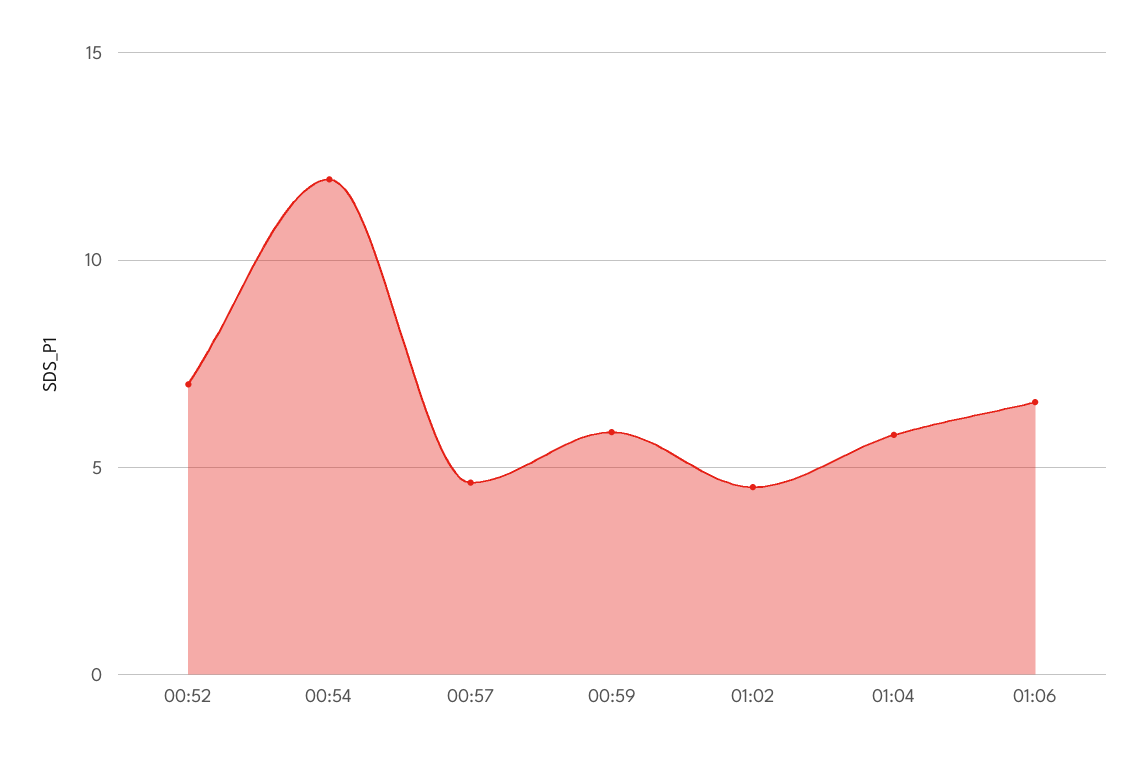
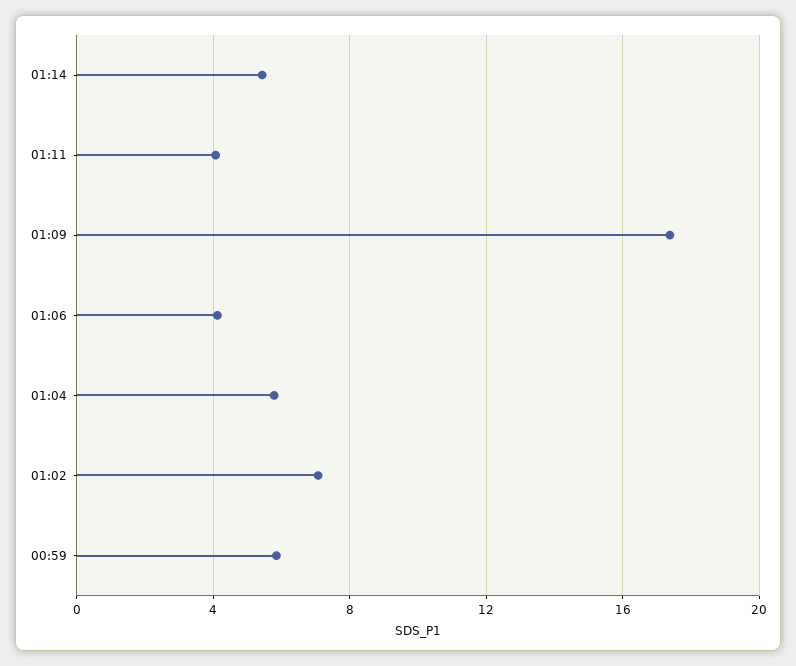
00:52: 7 -> none
00:54: 12 -> none
00:57: 4.5 -> none
01:02: 4.5 -> 7
01:06: 6.5 -> 4
01:14: none -> 5.5
01:11: none -> 4
01:09: none -> 17.5

